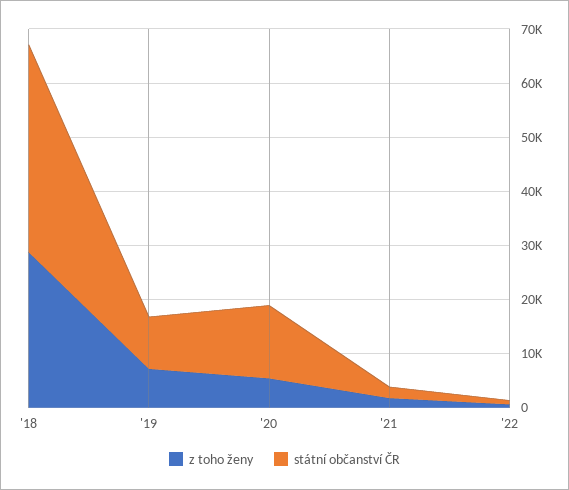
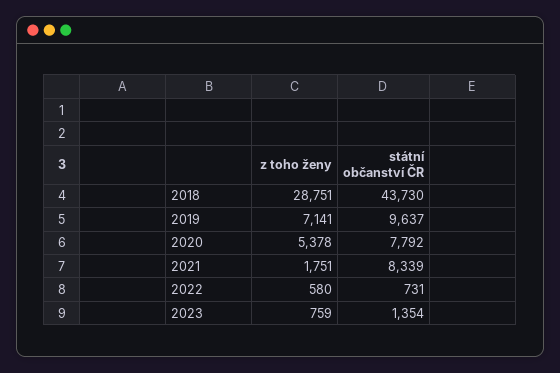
státní občanství ČR, '18: 38000 -> 43730
státní občanství ČR, '20: 14000 -> 7792
státní občanství ČR, '21: 2000 -> 8339
z toho ženy, 2023: none -> 759
státní občanství ČR, 2023: none -> 1354

